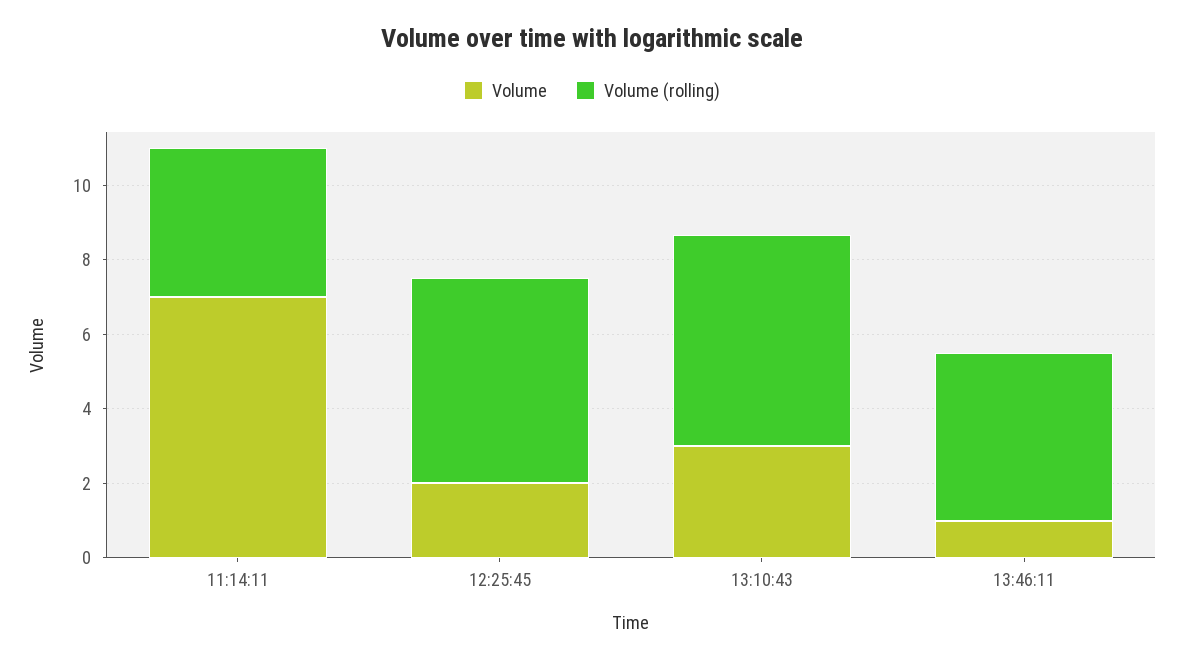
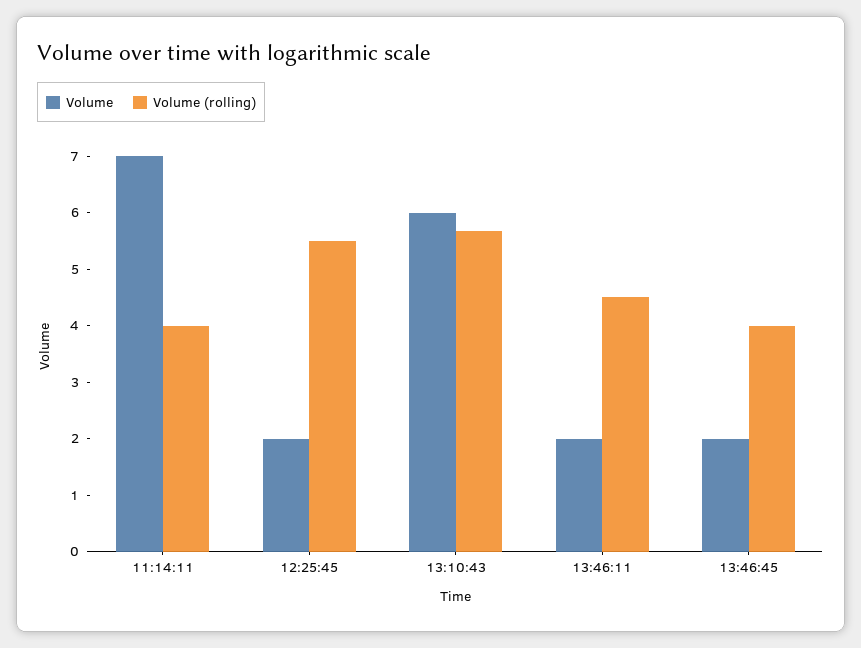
Volume, 13:10:43: 3 -> 6
Volume, 13:46:11: 1 -> 2
Volume, 13:46:45: none -> 2
Volume (rolling), 13:46:45: none -> 4

